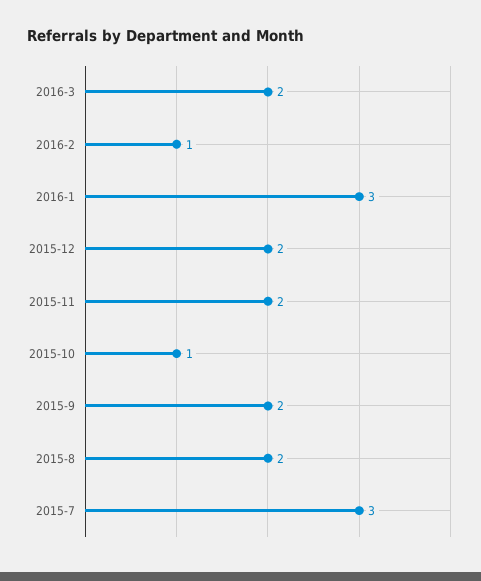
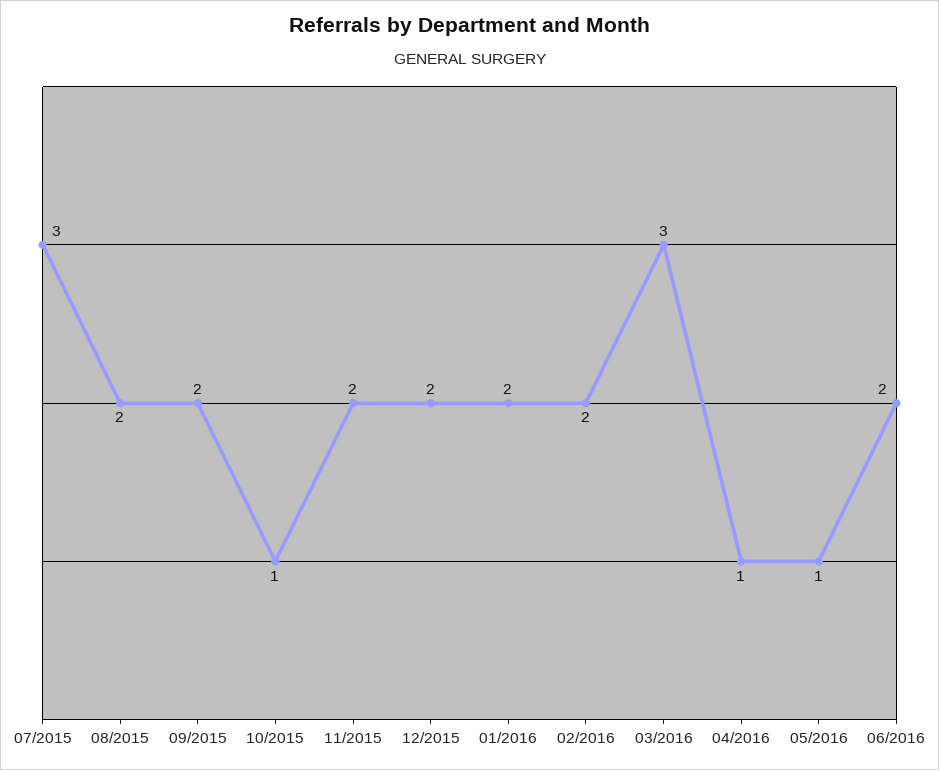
2016-3: 2 -> 3
2016-2: 1 -> 2
2016-1: 3 -> 2
04/2016: none -> 1
05/2016: none -> 1
06/2016: none -> 2

